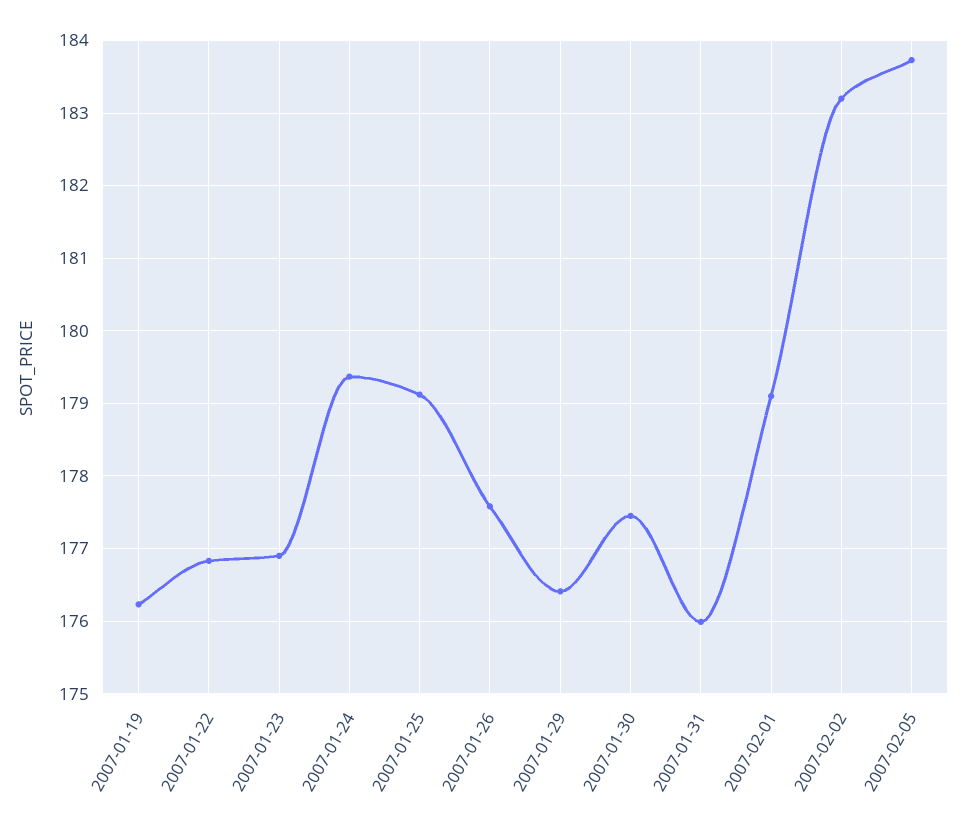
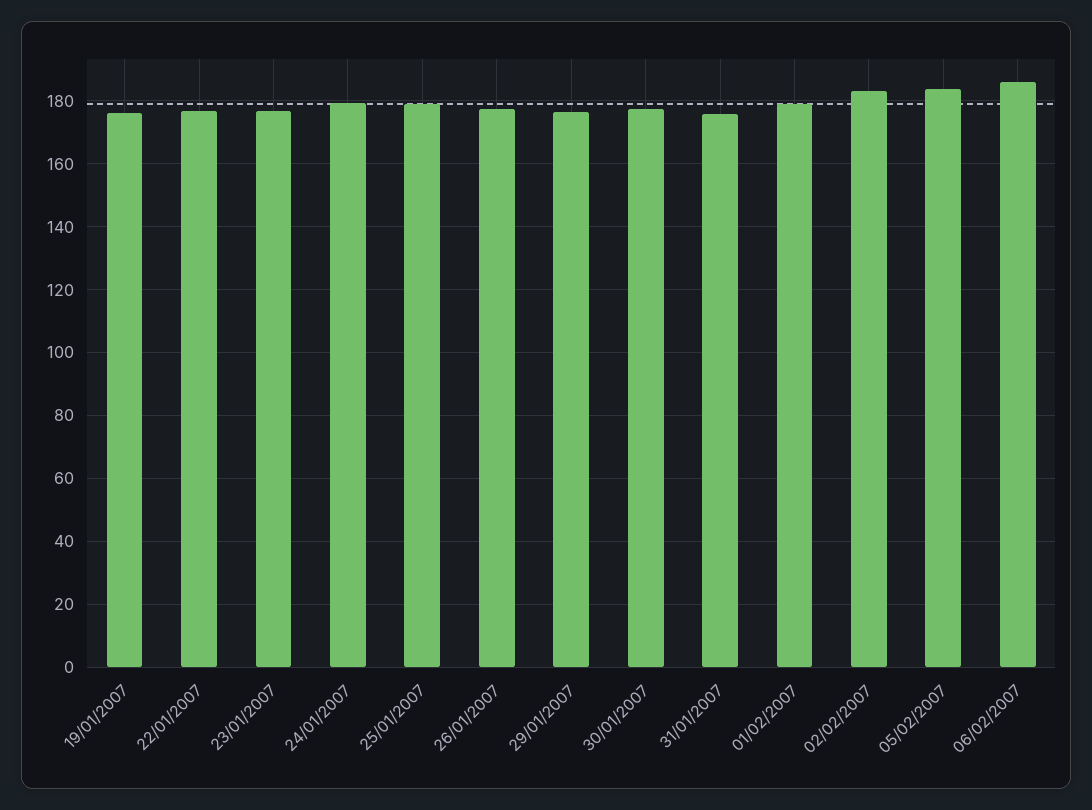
06/02/2007: none -> 186

